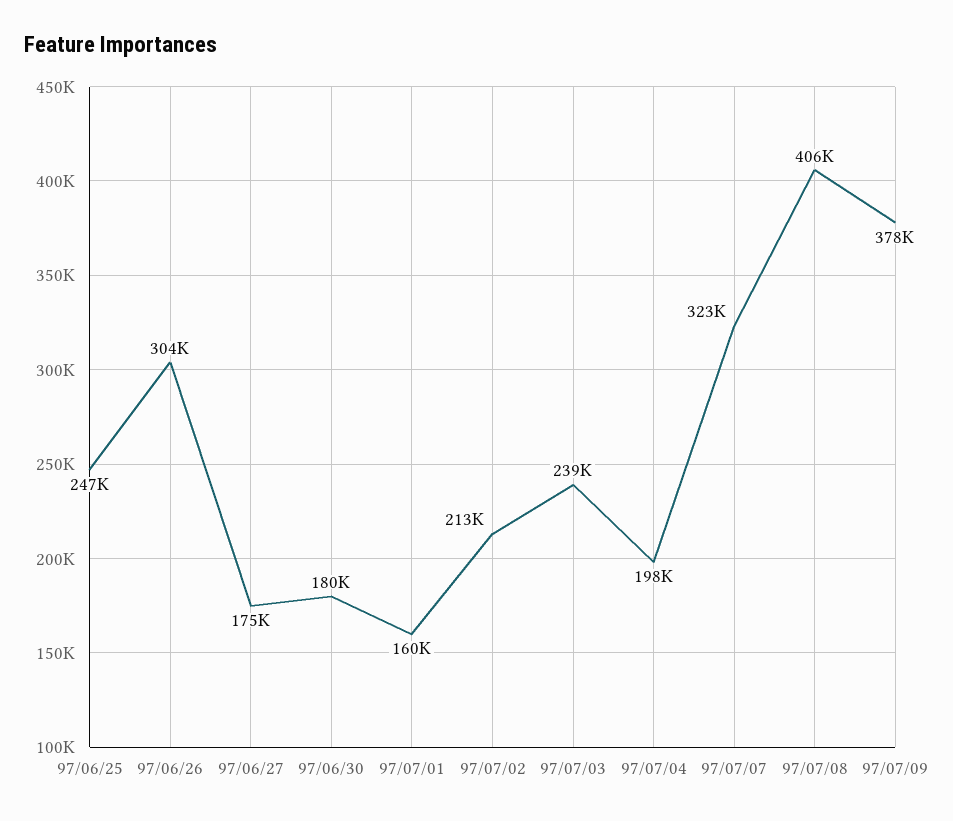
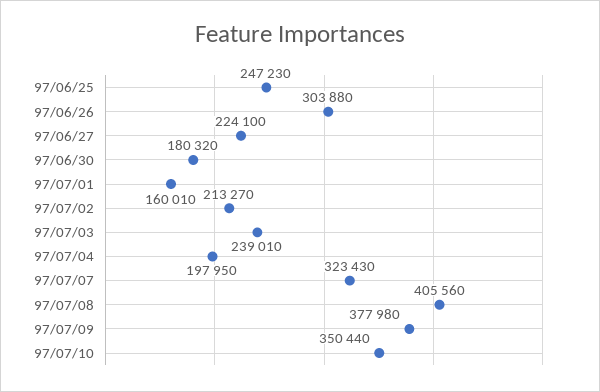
97/06/27: 175000 -> 224100
97/07/10: none -> 350440

